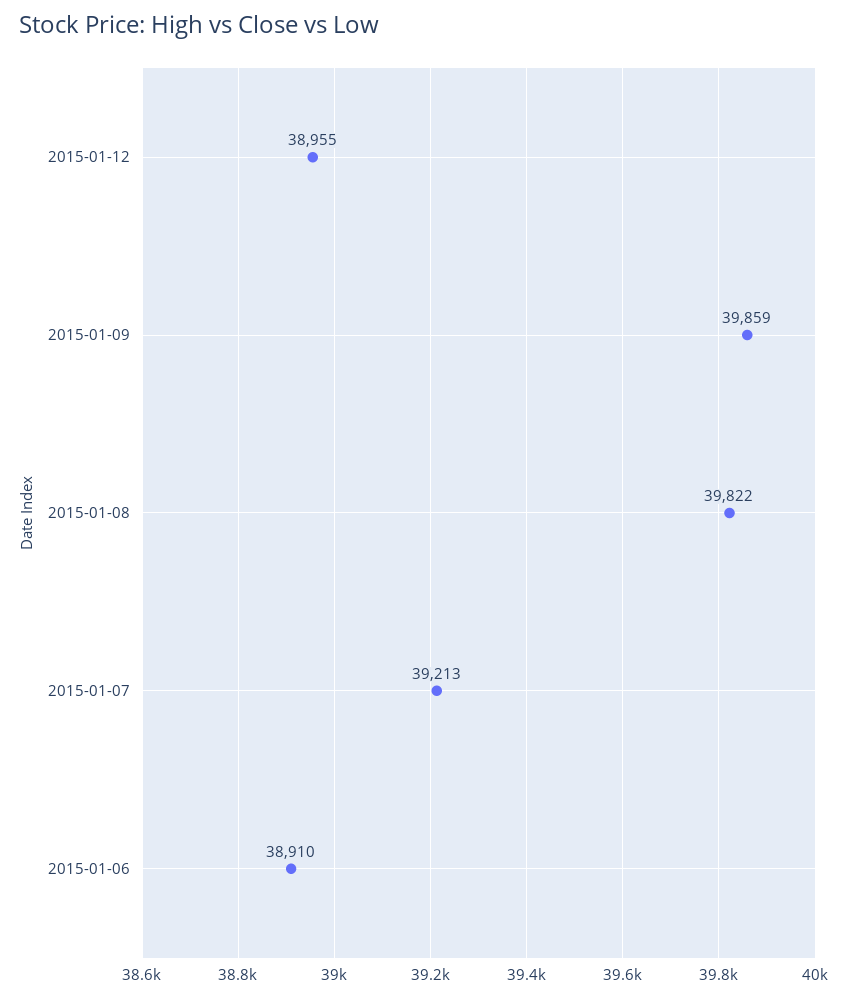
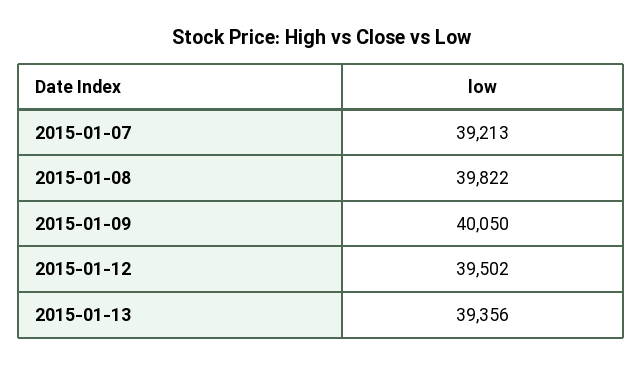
2015-01-12: 38955 -> 39502
2015-01-09: 39859 -> 40050
2015-01-06: 38910 -> none
2015-01-13: none -> 39356

